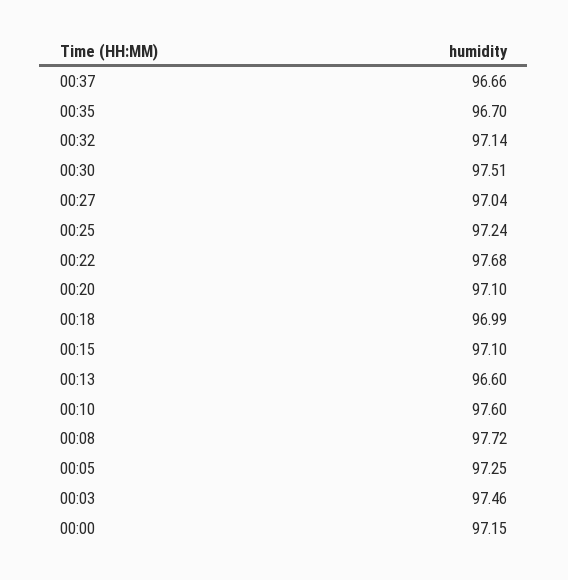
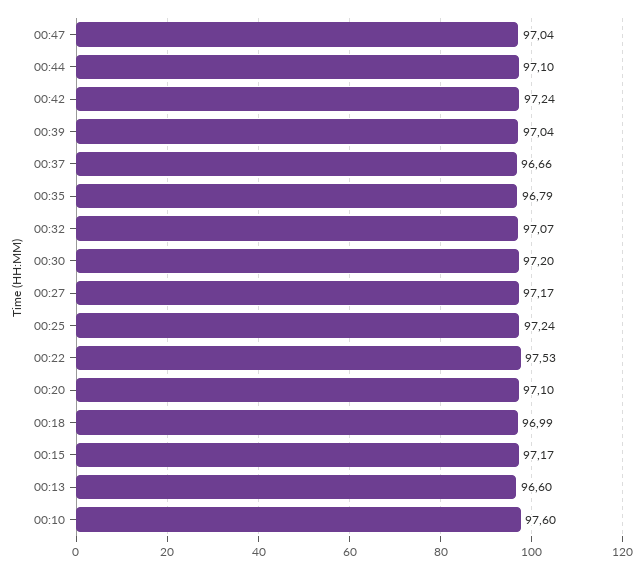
00:35: 96.7 -> 96.79
00:32: 97.14 -> 97.07
00:30: 97.51 -> 97.2
00:27: 97.04 -> 97.17
00:22: 97.68 -> 97.53
00:15: 97.1 -> 97.17
00:08: 97.72 -> none
00:05: 97.25 -> none
00:03: 97.46 -> none
00:00: 97.15 -> none
00:47: none -> 97.04
00:44: none -> 97.1
00:42: none -> 97.24
00:39: none -> 97.04

